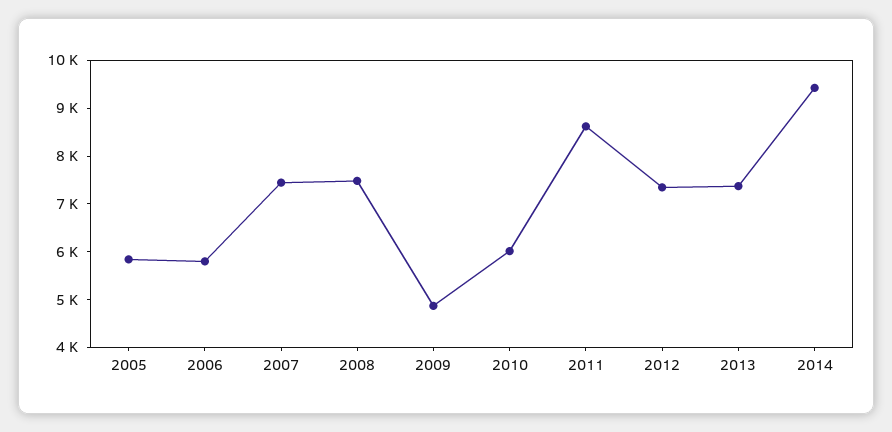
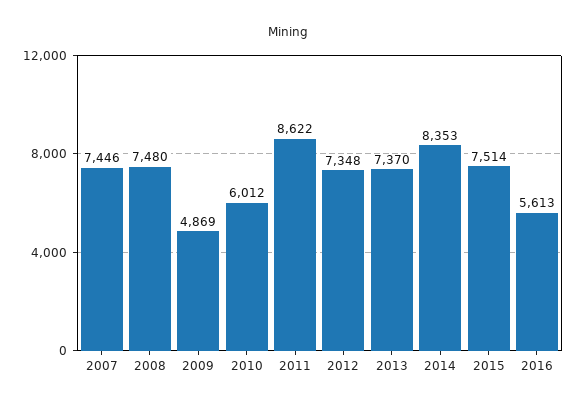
2005: 5800 -> none
2006: 5800 -> none
2014: 9400 -> 8353
2015: none -> 7514
2016: none -> 5613

